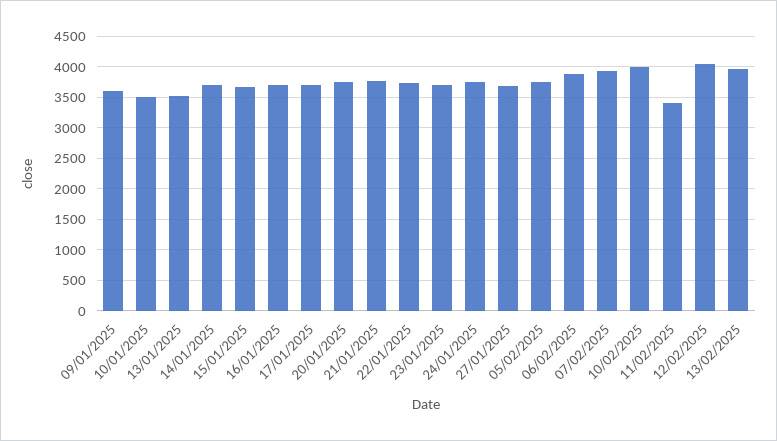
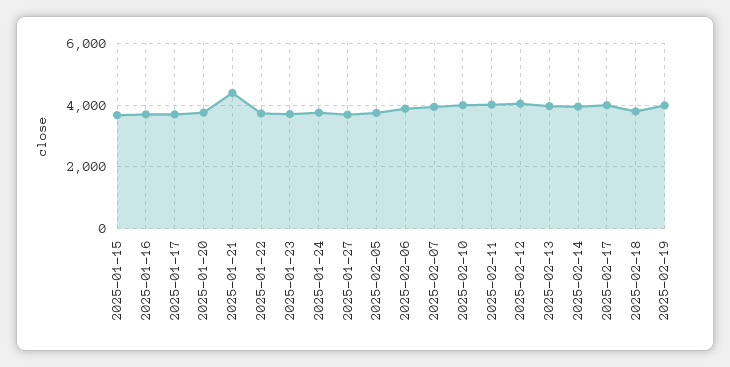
09/01/2025: 3600 -> none
10/01/2025: 3500 -> none
13/01/2025: 3500 -> none
14/01/2025: 3700 -> none
21/01/2025: 3800 -> 4400
11/02/2025: 3400 -> 4000
2025-02-14: none -> 4000
2025-02-17: none -> 4000
2025-02-18: none -> 3800
2025-02-19: none -> 4000

